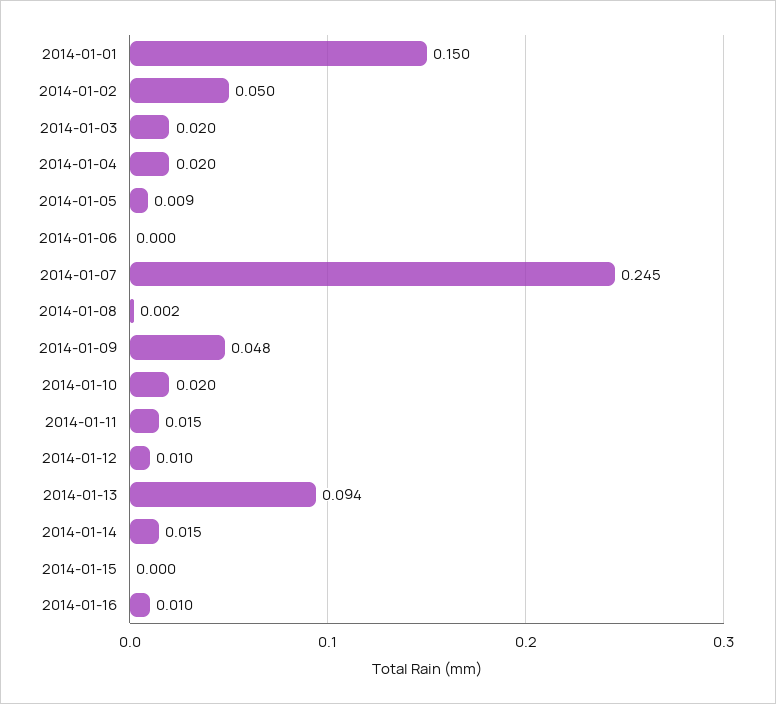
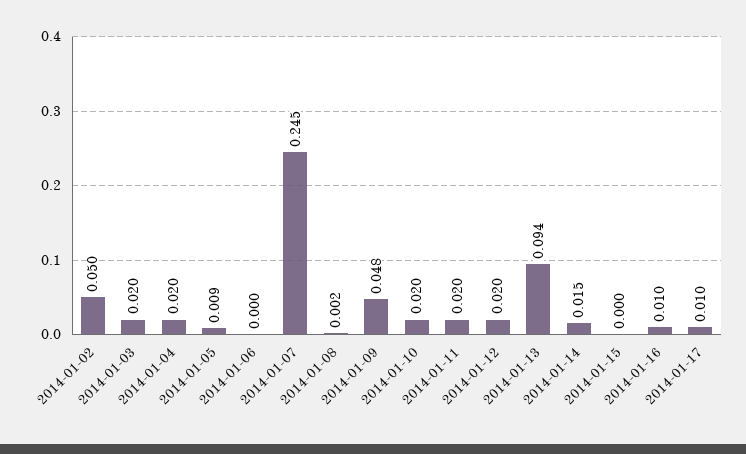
2014-01-01: 0.15 -> none
2014-01-11: 0.015 -> 0.02
2014-01-12: 0.01 -> 0.02
2014-01-17: none -> 0.01

